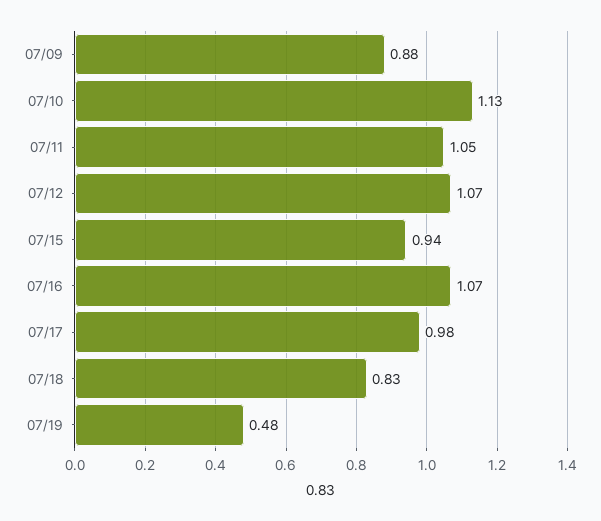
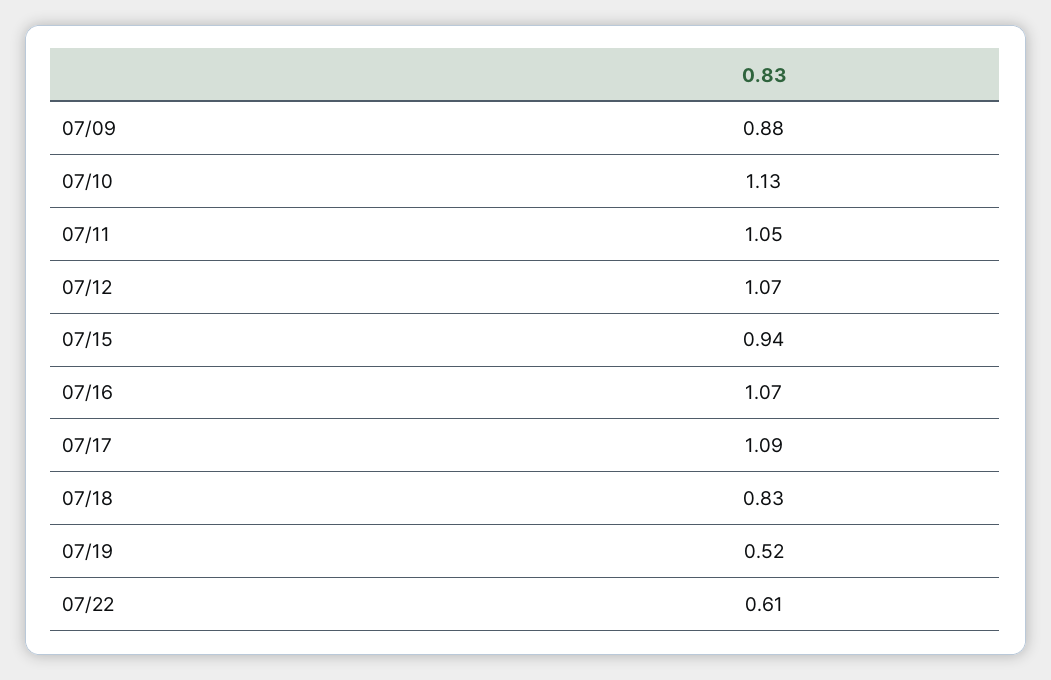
07/17: 0.98 -> 1.09
07/19: 0.48 -> 0.52
07/22: none -> 0.61

